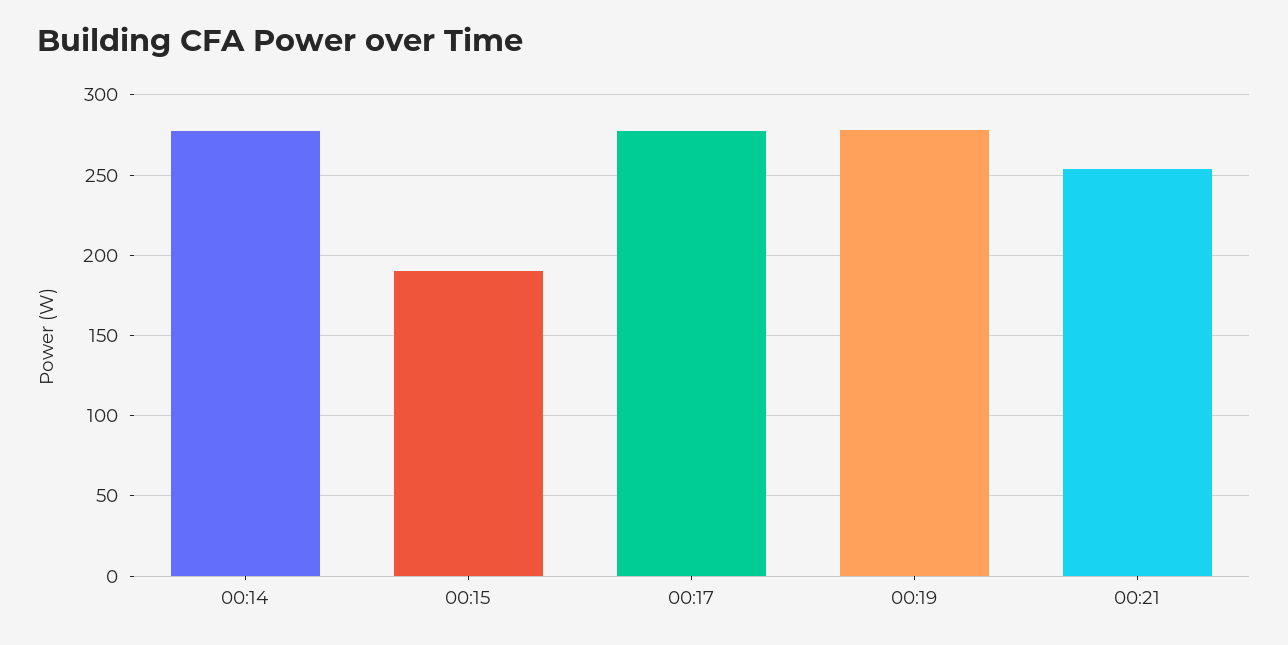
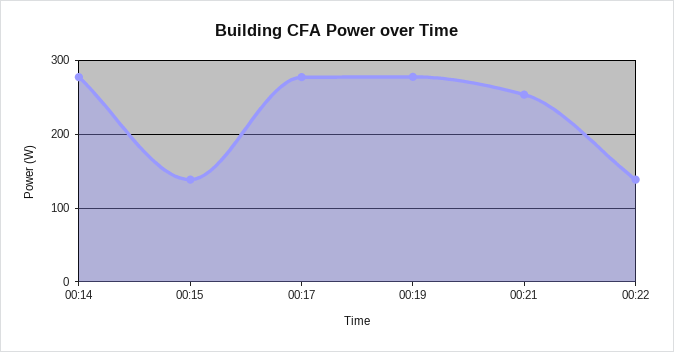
00:15: 190 -> 140
00:22: none -> 140

